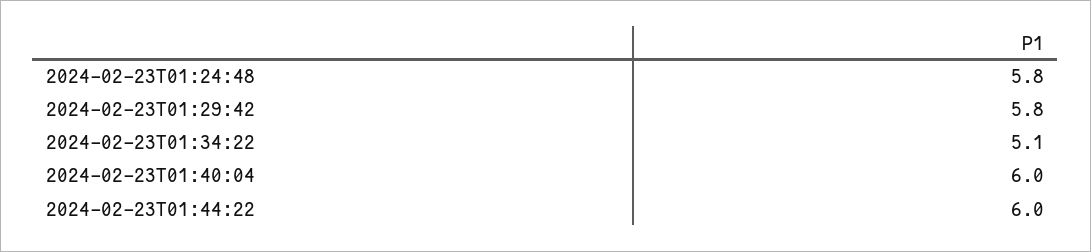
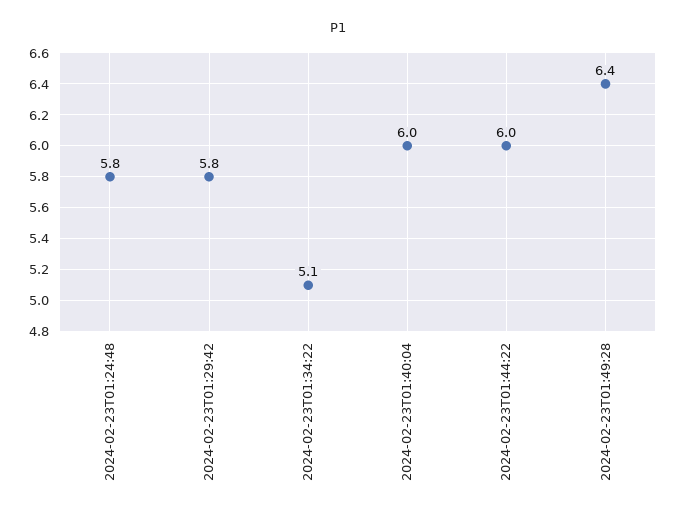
2024-02-23T01:49:28: none -> 6.4

